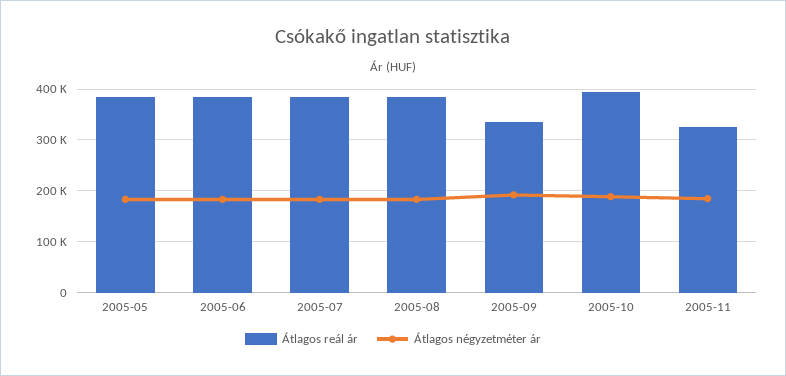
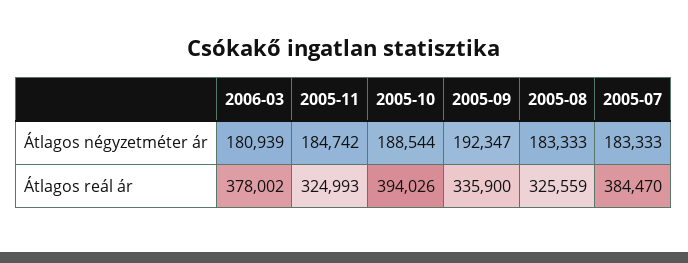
Átlagos reál ár, 2005-05: 380000 -> none
Átlagos négyzetméter ár, 2005-05: 180000 -> none
Átlagos reál ár, 2005-06: 380000 -> none
Átlagos négyzetméter ár, 2005-06: 180000 -> none
Átlagos reál ár, 2005-08: 380000 -> 325559
Átlagos négyzetméter ár, 2006-03: none -> 180939
Átlagos reál ár, 2006-03: none -> 378002

